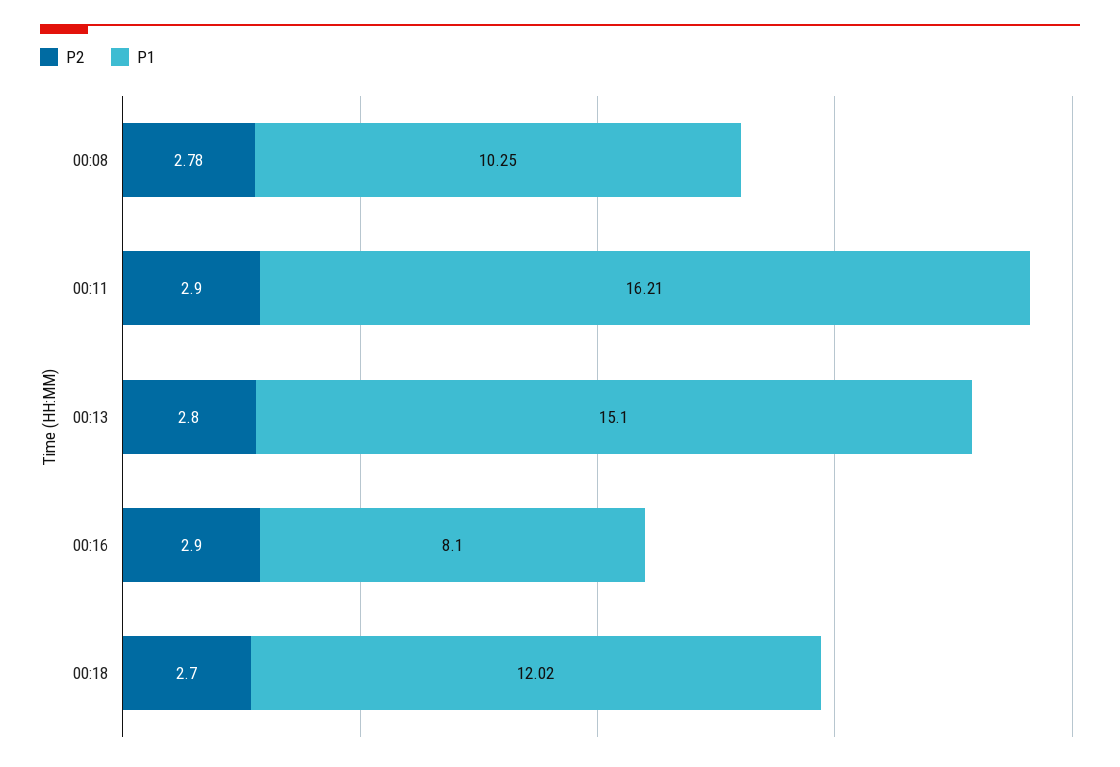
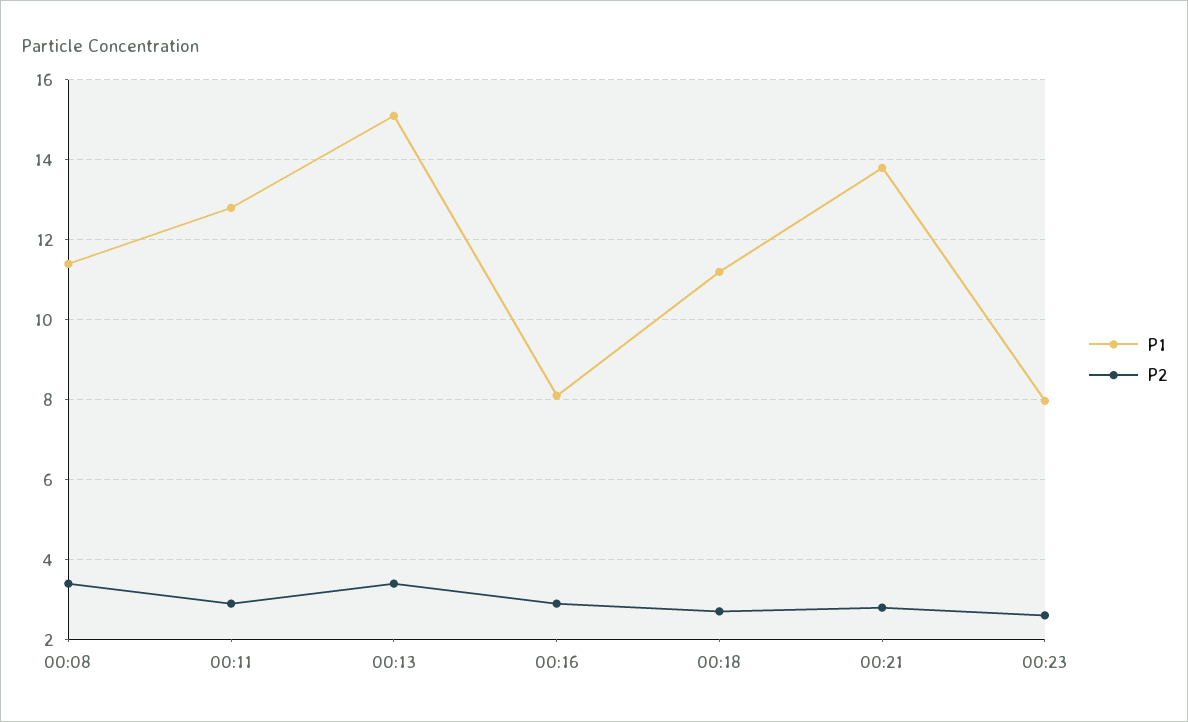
P2, 00:08: 2.78 -> 3.4
P1, 00:08: 10.25 -> 11.4
P1, 00:11: 16.21 -> 12.8
P2, 00:13: 2.8 -> 3.4
P1, 00:18: 12.02 -> 11.2
P1, 00:21: none -> 13.8
P2, 00:21: none -> 2.8
P1, 00:23: none -> 8
P2, 00:23: none -> 2.6

